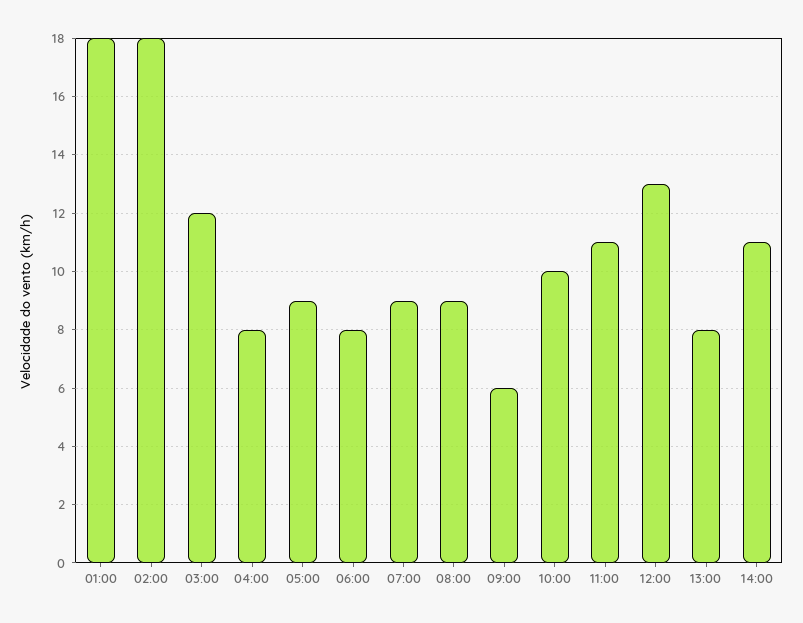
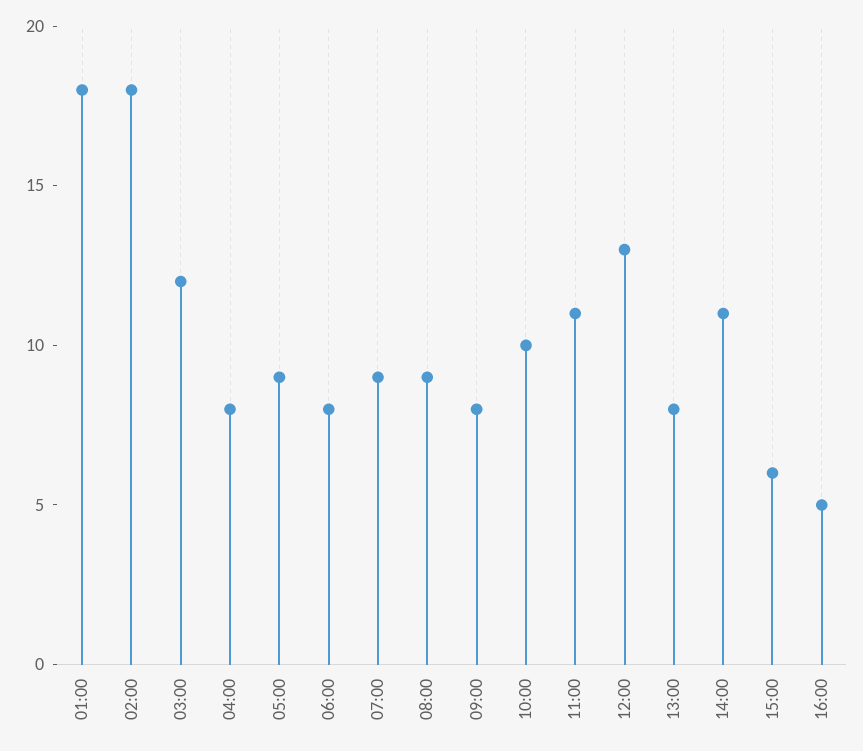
09:00: 6 -> 8
15:00: none -> 6
16:00: none -> 5

